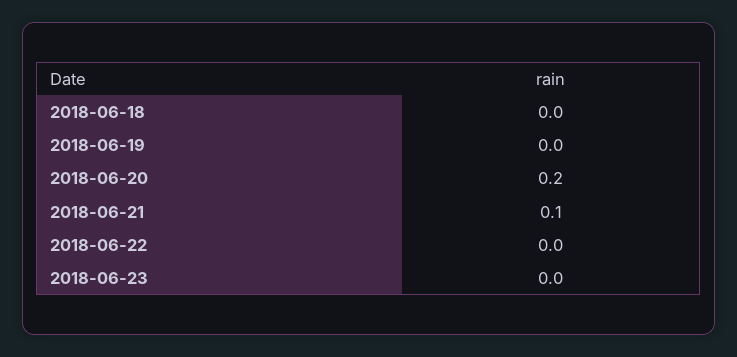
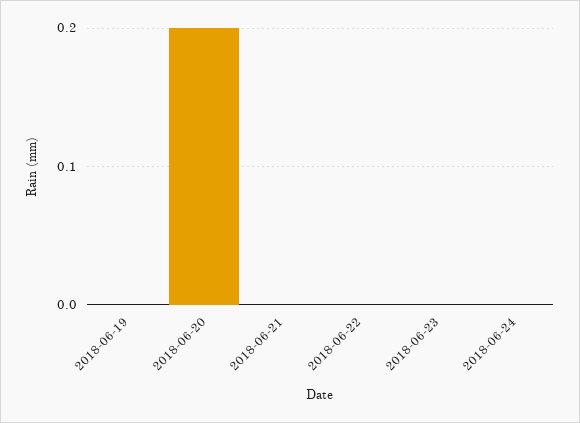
2018-06-18: 0 -> none
2018-06-21: 0.1 -> 0
2018-06-24: none -> 0

